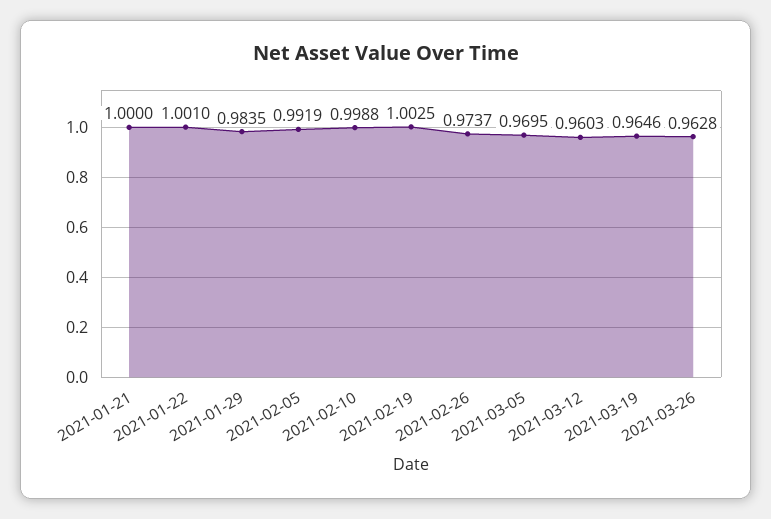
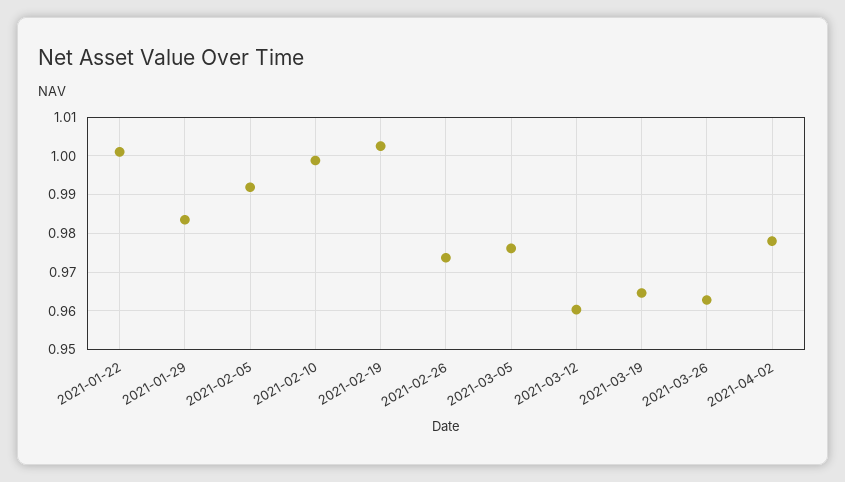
2021-01-21: 1 -> none
2021-03-05: 0.9695 -> 0.976
2021-04-02: none -> 0.978

